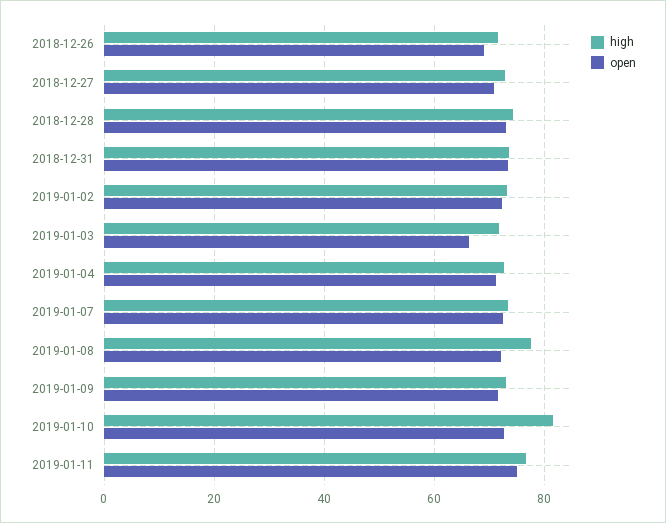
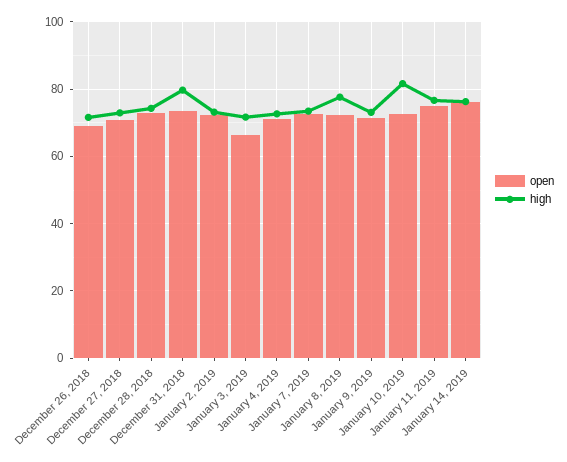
high, 2018-12-31: 74 -> 80
open, January 14, 2019: none -> 76
high, January 14, 2019: none -> 76

